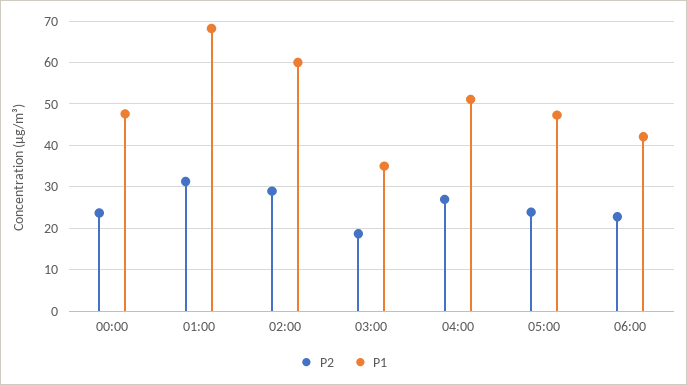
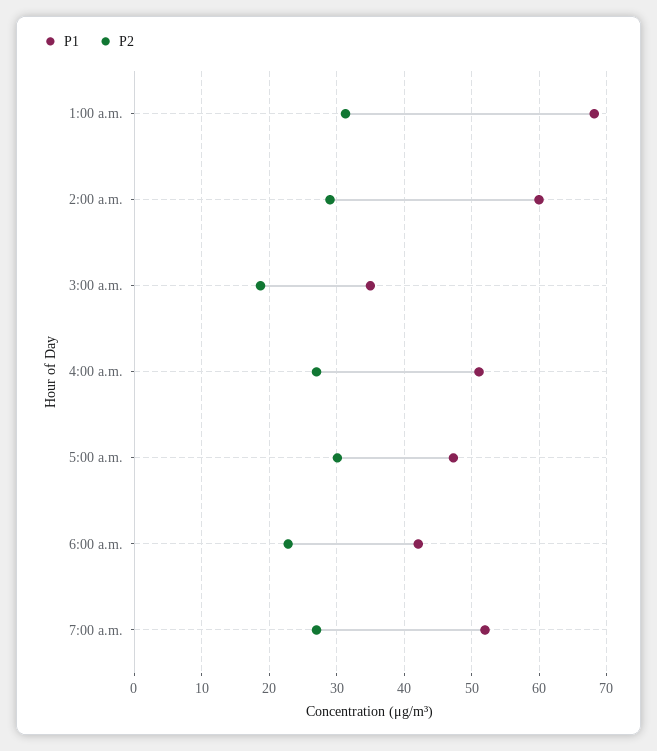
P2, 00:00: 24 -> none
P1, 00:00: 48 -> none
P2, 05:00: 24 -> 30
P1, 7:00 a.m.: none -> 52
P2, 7:00 a.m.: none -> 27

